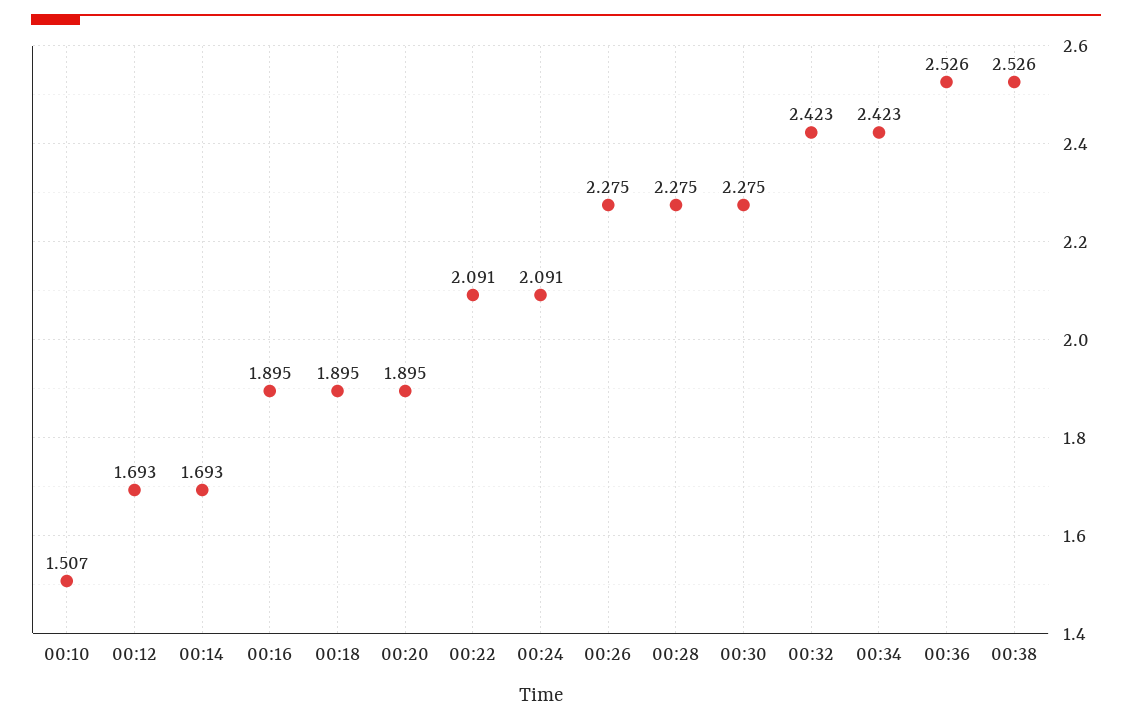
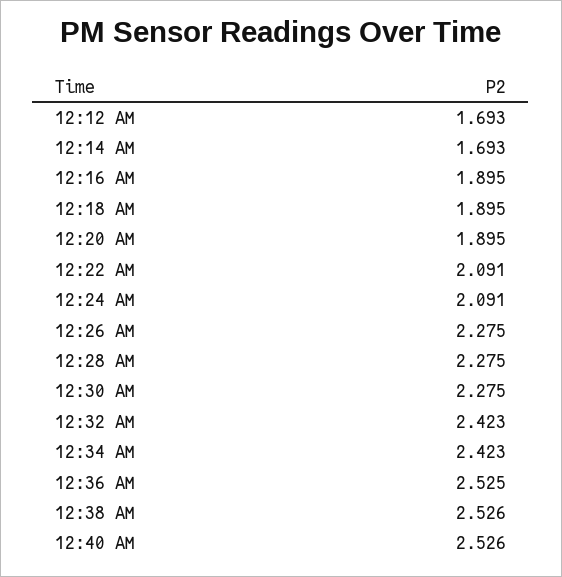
00:10: 1.507 -> none
00:36: 2.526 -> 2.525
12:40 AM: none -> 2.526

